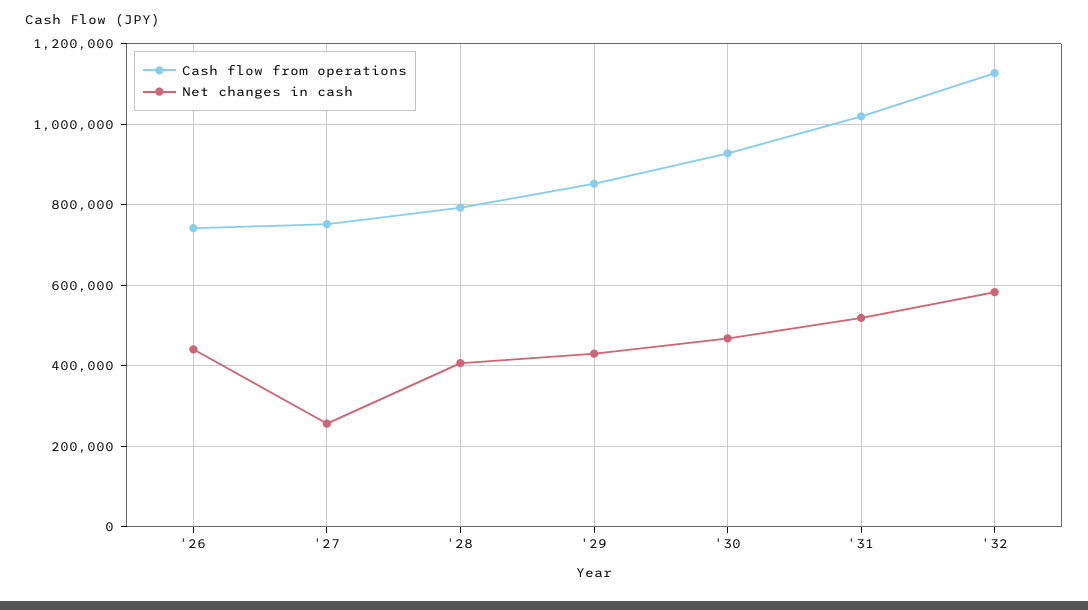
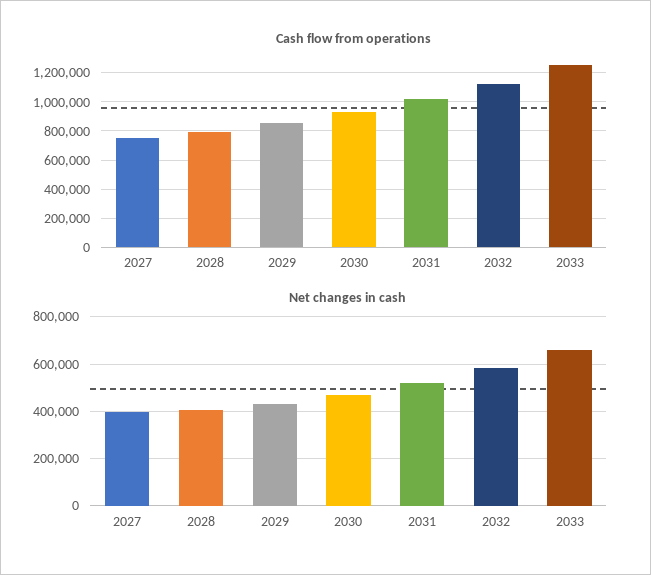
Cash flow from operations, '26: 740000 -> none
Net changes in cash, '26: 440000 -> none
Net changes in cash, '27: 260000 -> 400000
Cash flow from operations, 2033: none -> 1250000
Net changes in cash, 2033: none -> 650000

